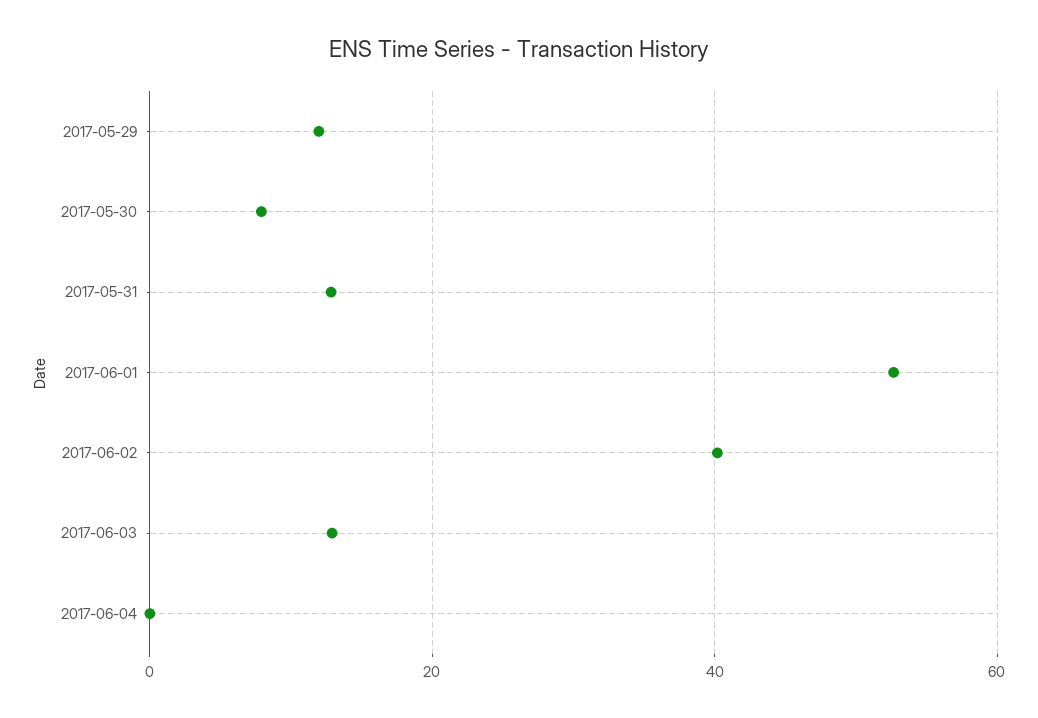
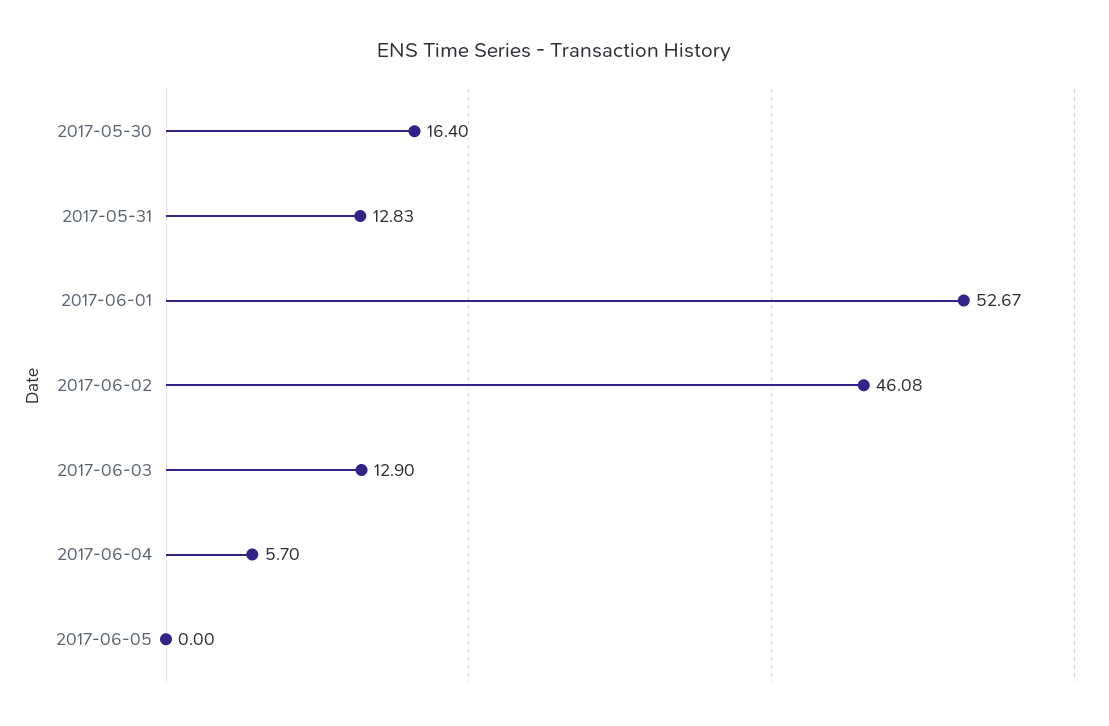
2017-05-29: 12 -> none
2017-05-30: 8 -> 16.4
2017-06-02: 40 -> 46.08
2017-06-04: 0 -> 5.7
2017-06-05: none -> 0

